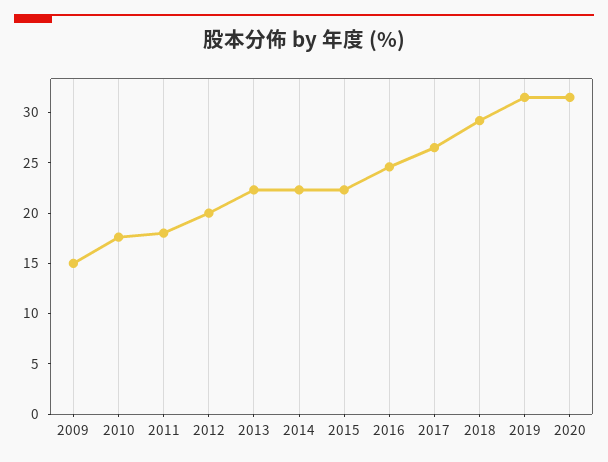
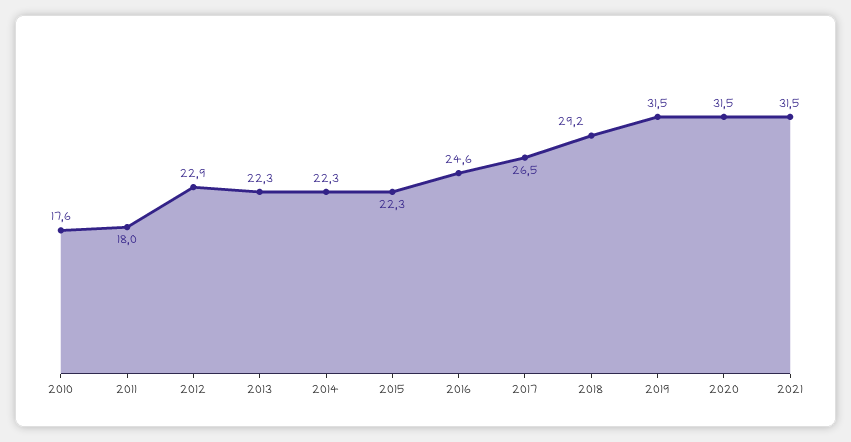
2009: 15 -> none
2012: 20 -> 22.9
2021: none -> 31.5

